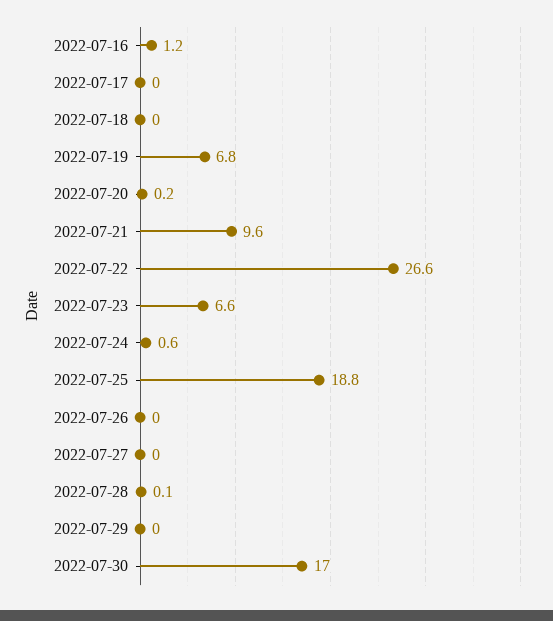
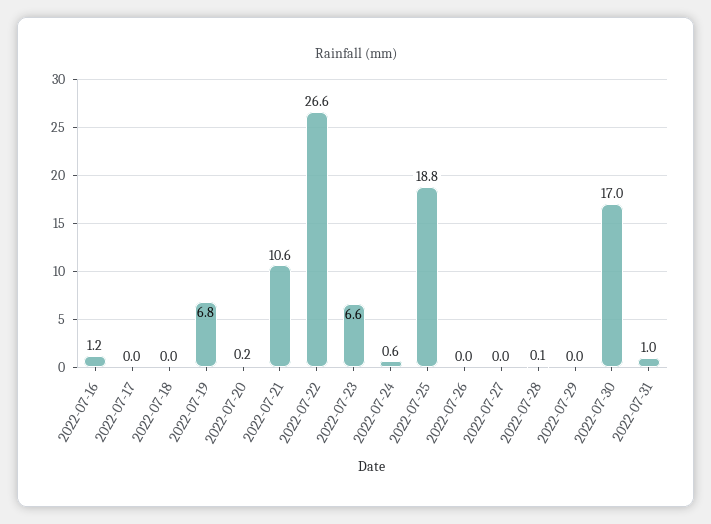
2022-07-21: 9.6 -> 10.6
2022-07-31: none -> 1

